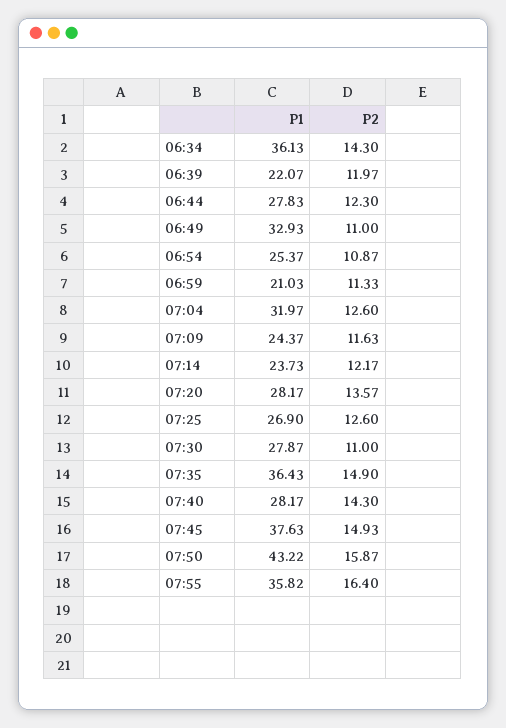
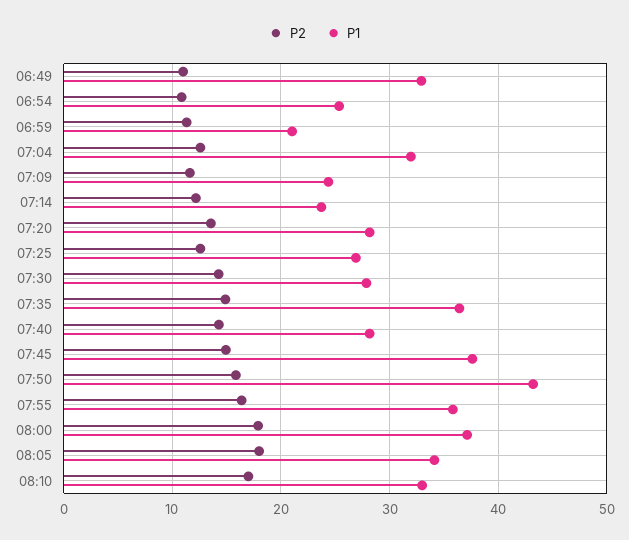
P1, 06:34: 36.13 -> none
P2, 06:34: 14.3 -> none
P1, 06:39: 22.07 -> none
P2, 06:39: 11.97 -> none
P1, 06:44: 27.83 -> none
P2, 06:44: 12.3 -> none
P2, 07:30: 11 -> 14
P2, 08:00: none -> 18
P1, 08:00: none -> 37
P2, 08:05: none -> 18
P1, 08:05: none -> 34
P2, 08:10: none -> 17
P1, 08:10: none -> 33

